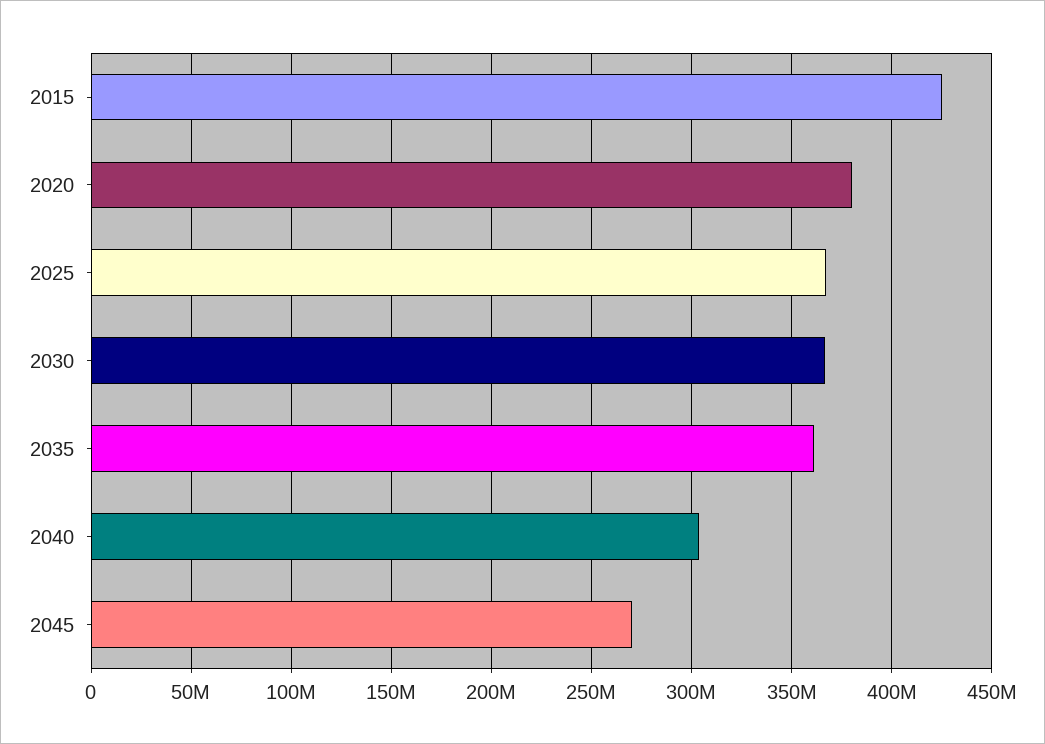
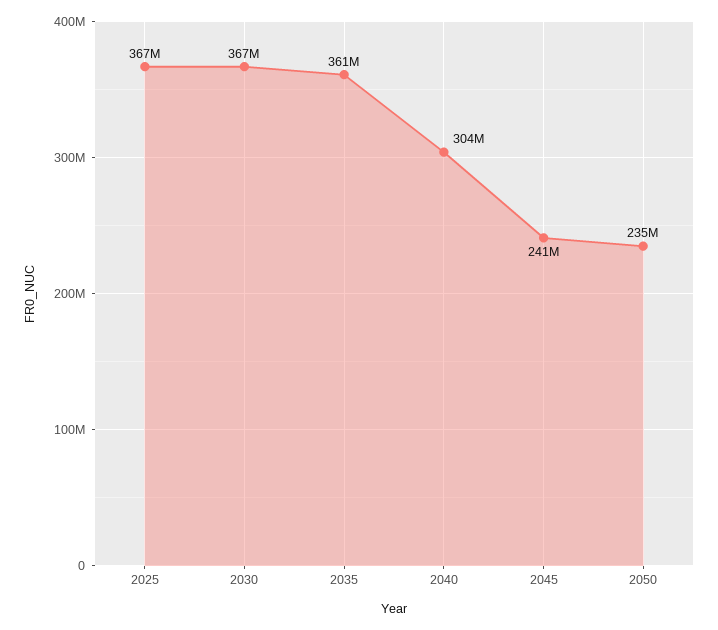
2015: 425000000 -> none
2020: 380000000 -> none
2045: 270000000 -> 241000000
2050: none -> 235000000

